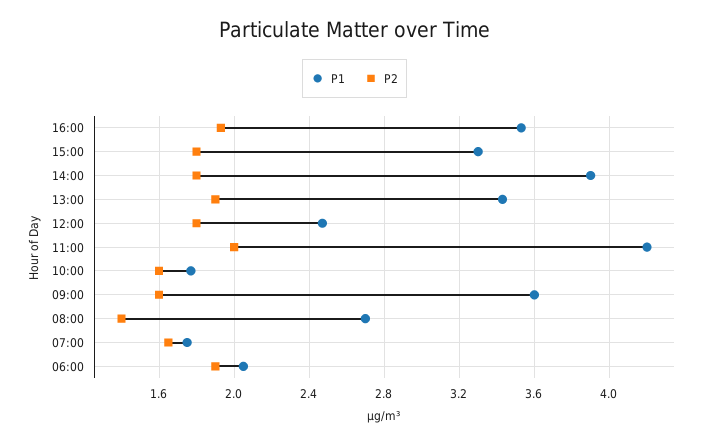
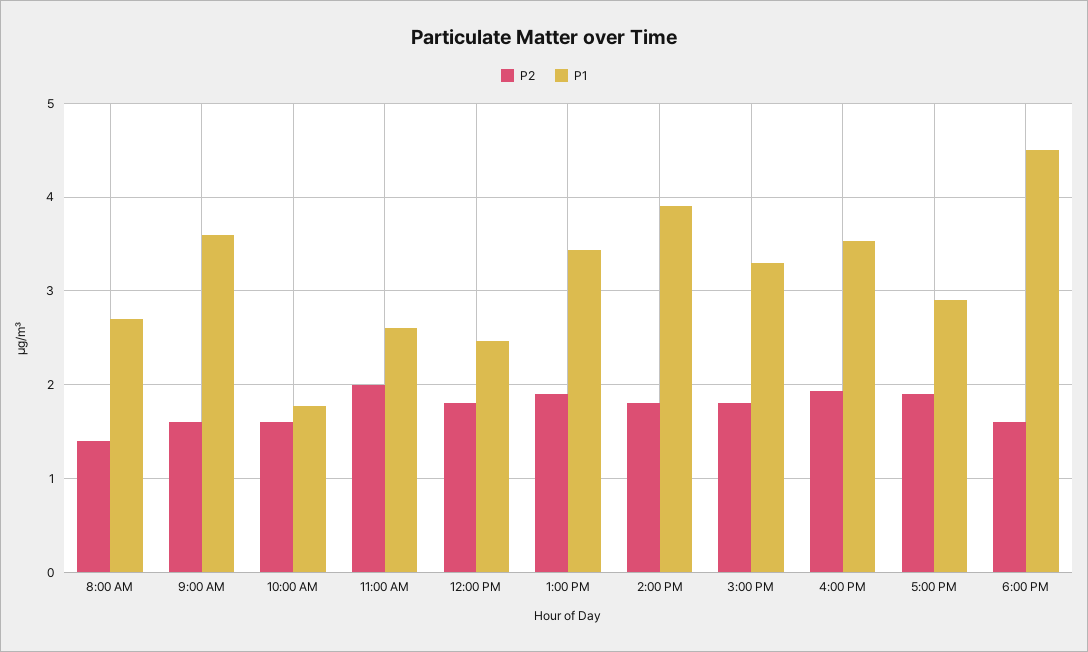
P1, 11:00: 4.2 -> 2.6
P1, 07:00: 1.75 -> none
P2, 07:00: 1.65 -> none
P1, 06:00: 2.05 -> none
P2, 06:00: 1.9 -> none
P2, 5:00 PM: none -> 1.9
P1, 5:00 PM: none -> 2.9
P2, 6:00 PM: none -> 1.6
P1, 6:00 PM: none -> 4.5

